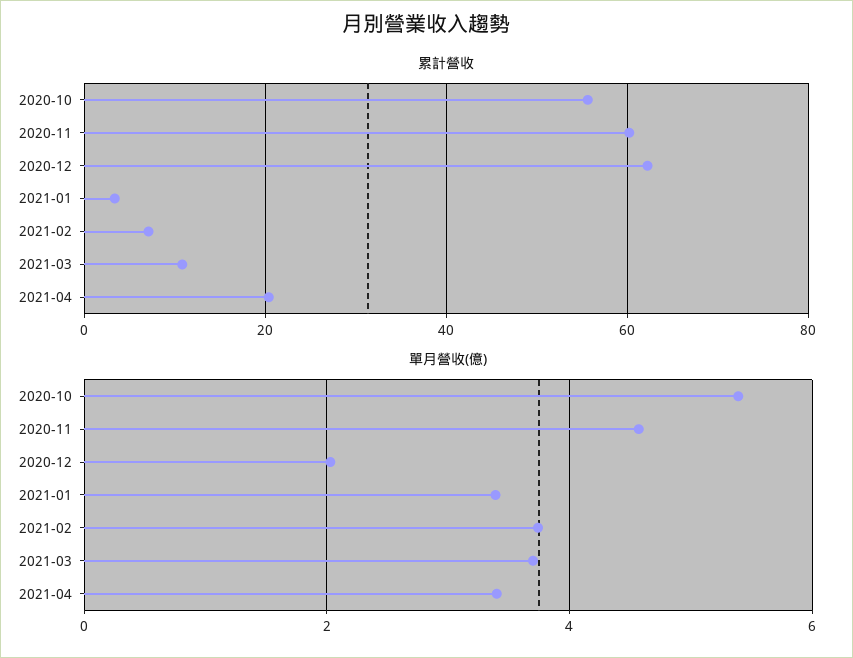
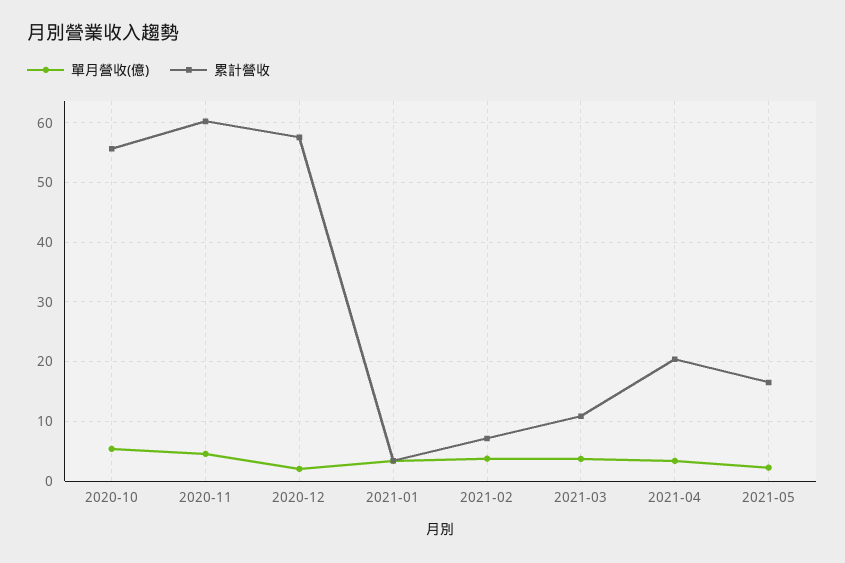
累計營收, 2020-12: 62 -> 58
單月營收(億), 2021-05: none -> 2
累計營收, 2021-05: none -> 16

